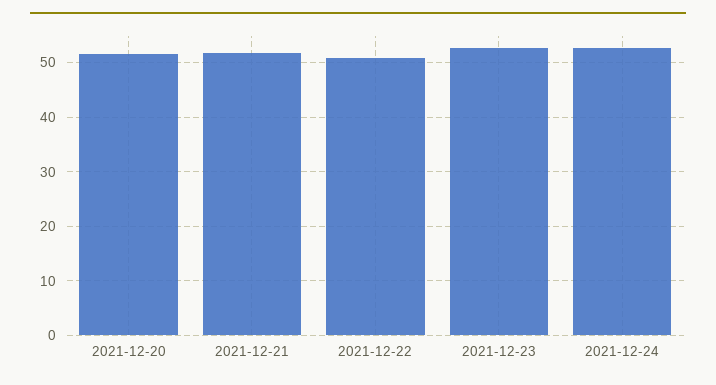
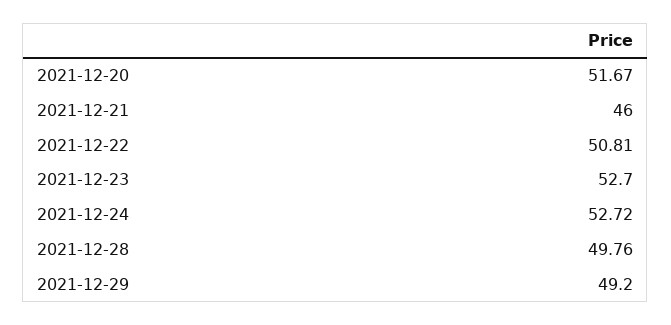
2021-12-21: 52 -> 46
2021-12-28: none -> 49.76
2021-12-29: none -> 49.2

